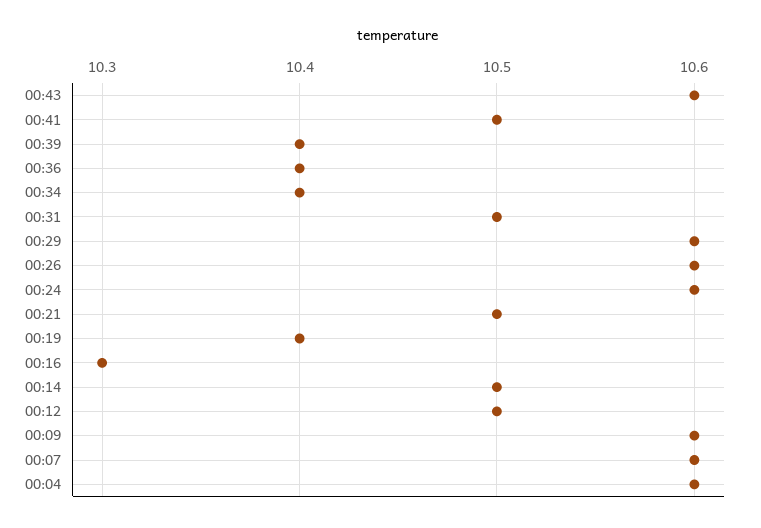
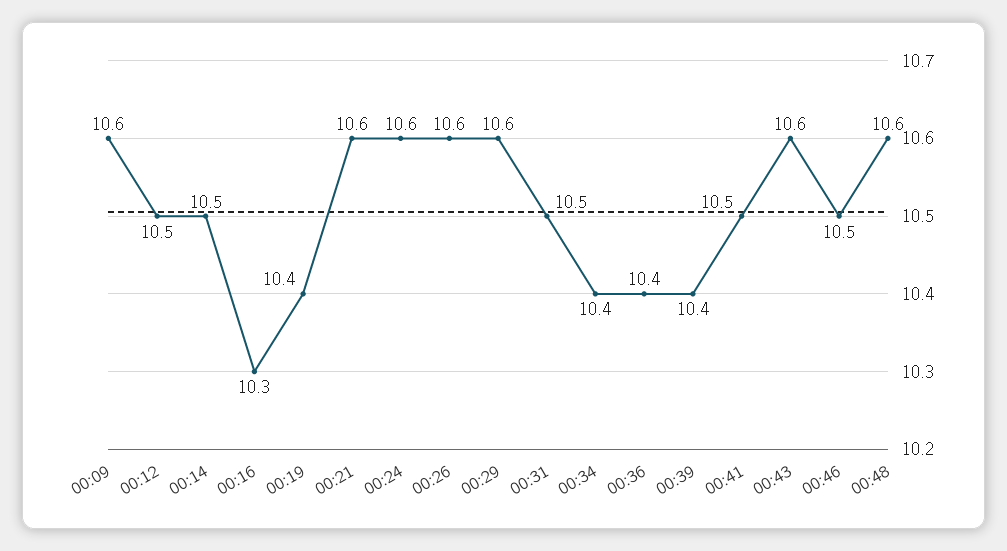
00:21: 10.5 -> 10.6
00:07: 10.6 -> none
00:04: 10.6 -> none
00:46: none -> 10.5
00:48: none -> 10.6

